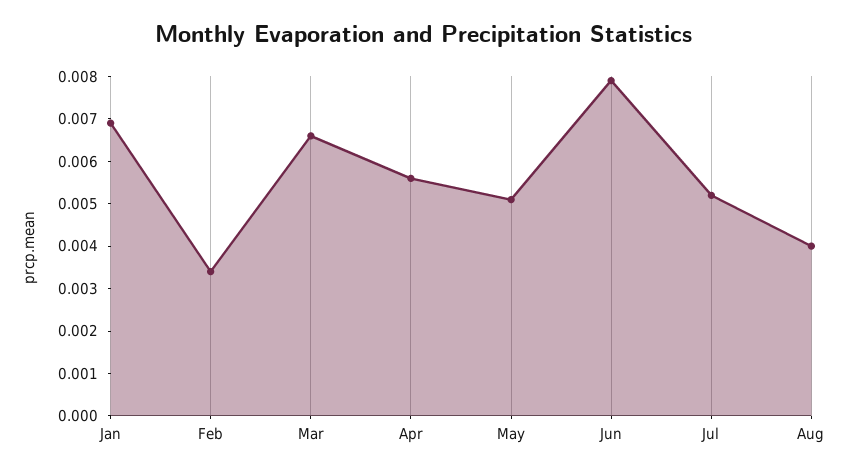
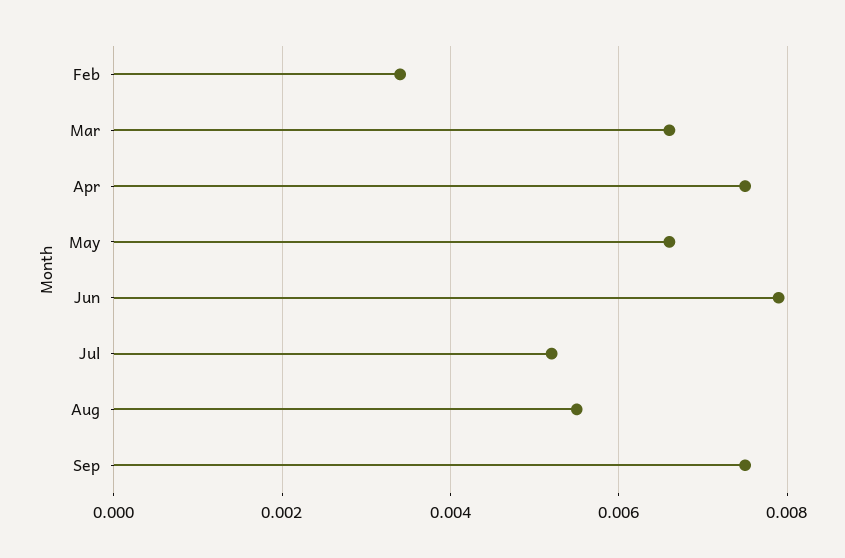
Jan: 0.007 -> none
Apr: 0.0055 -> 0.0075
May: 0.005 -> 0.0065
Aug: 0.004 -> 0.0055
Sep: none -> 0.0075

